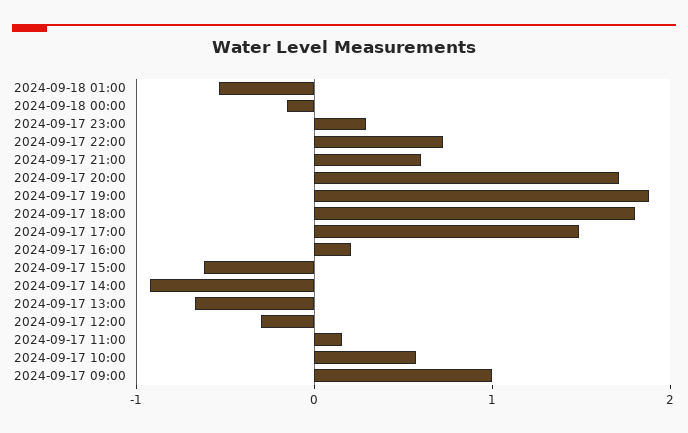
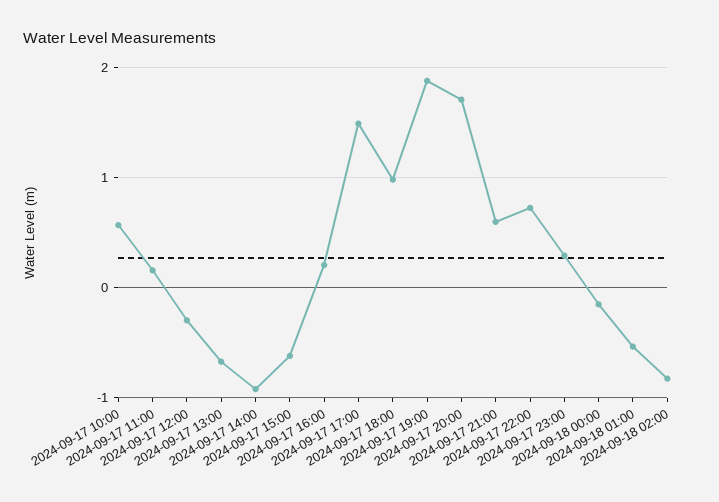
2024-09-17 18:00: 1.8 -> 1
2024-09-17 09:00: 1 -> none
2024-09-18 02:00: none -> -0.8

